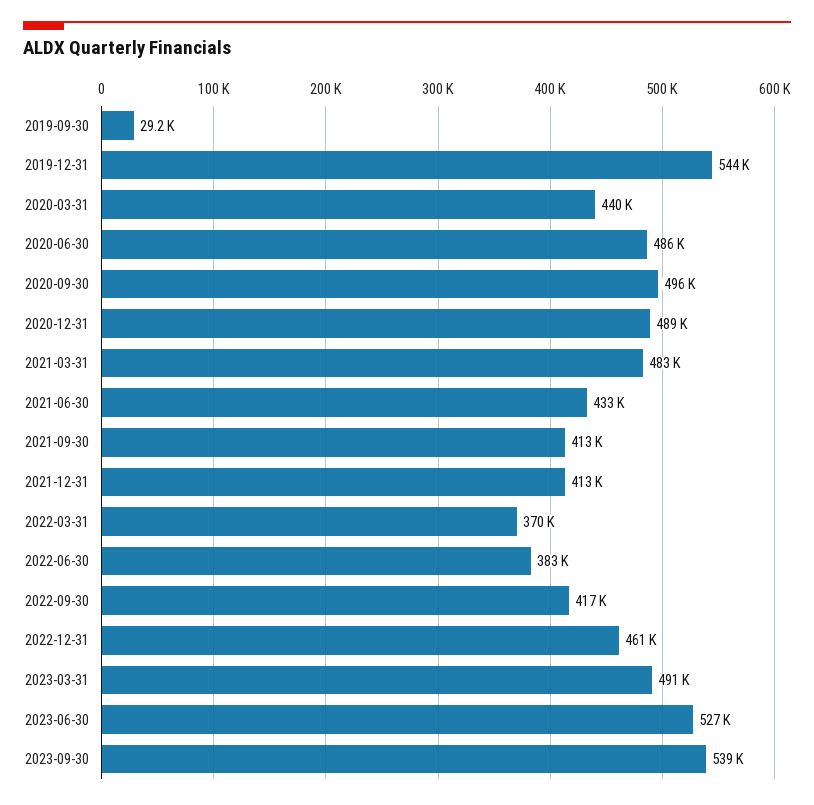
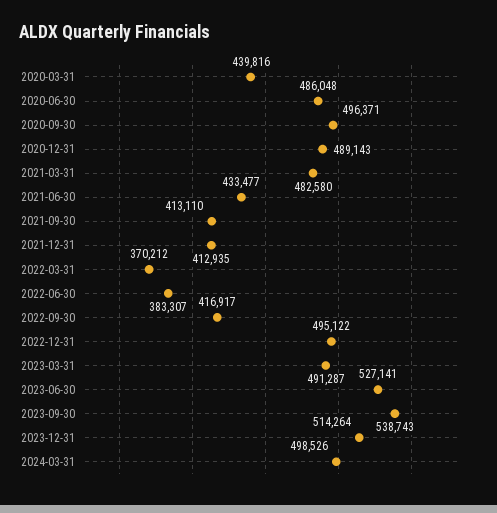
2019-09-30: 29200 -> none
2019-12-31: 544000 -> none
2022-12-31: 461000 -> 495122
2023-12-31: none -> 514264
2024-03-31: none -> 498526

